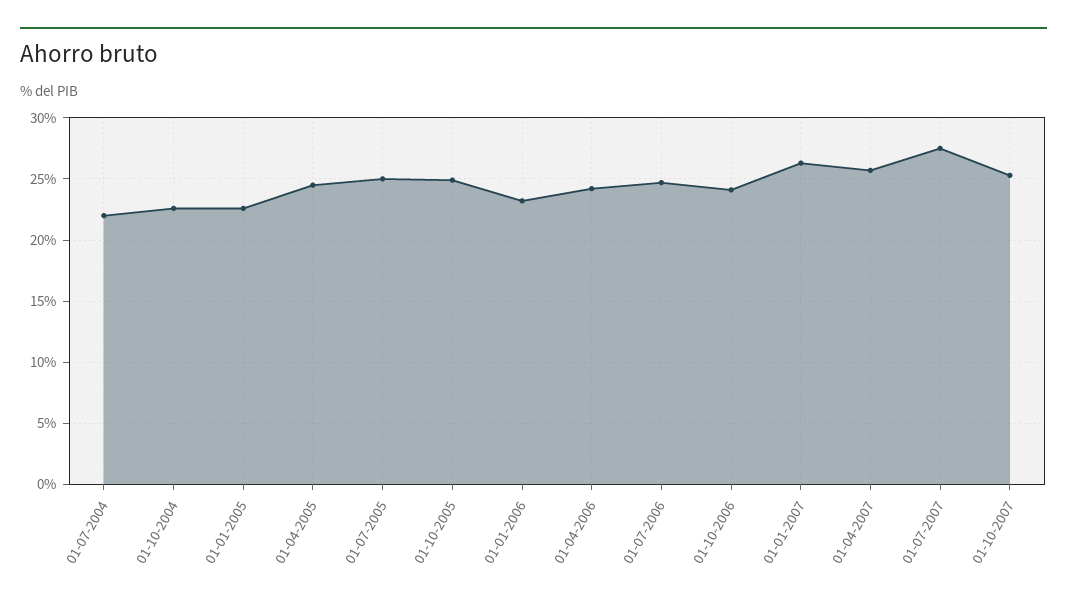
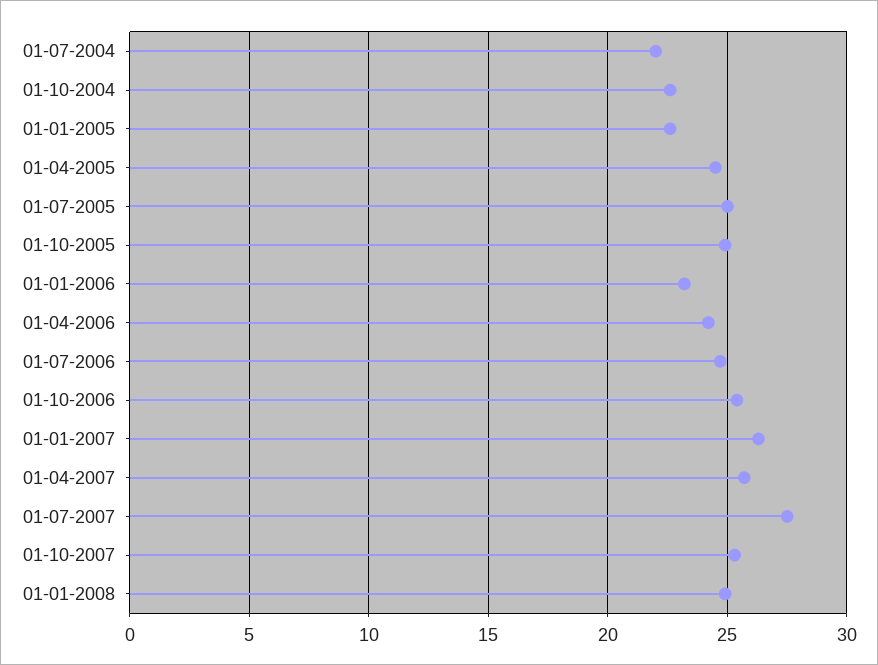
01-10-2006: 24 -> 25.5
01-01-2008: none -> 25

